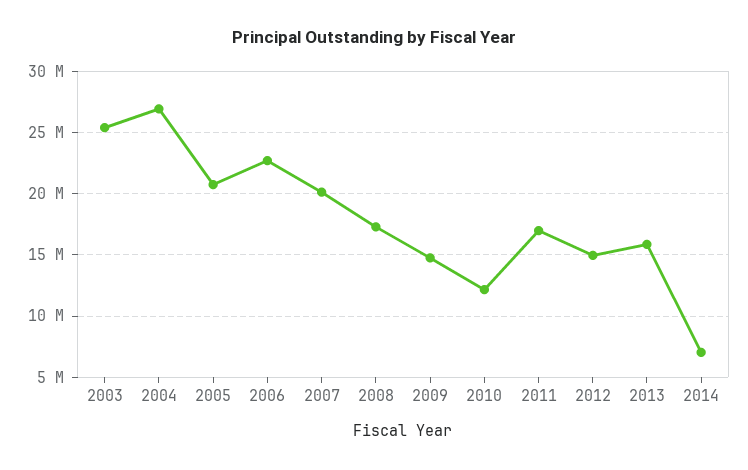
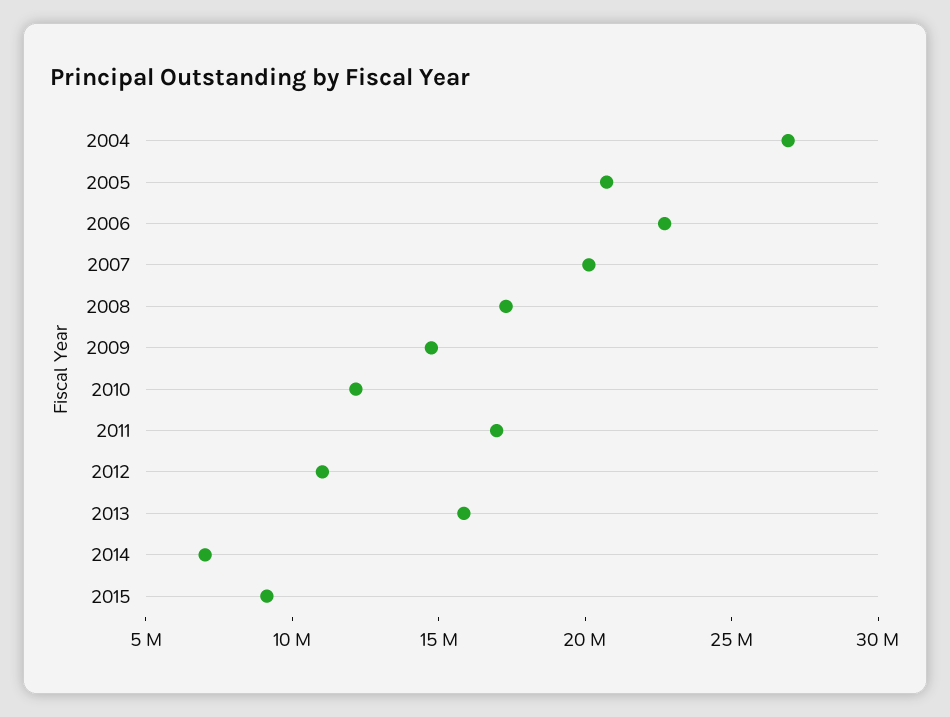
2003: 25500000 -> none
2012: 15000000 -> 11000000
2015: none -> 9000000

